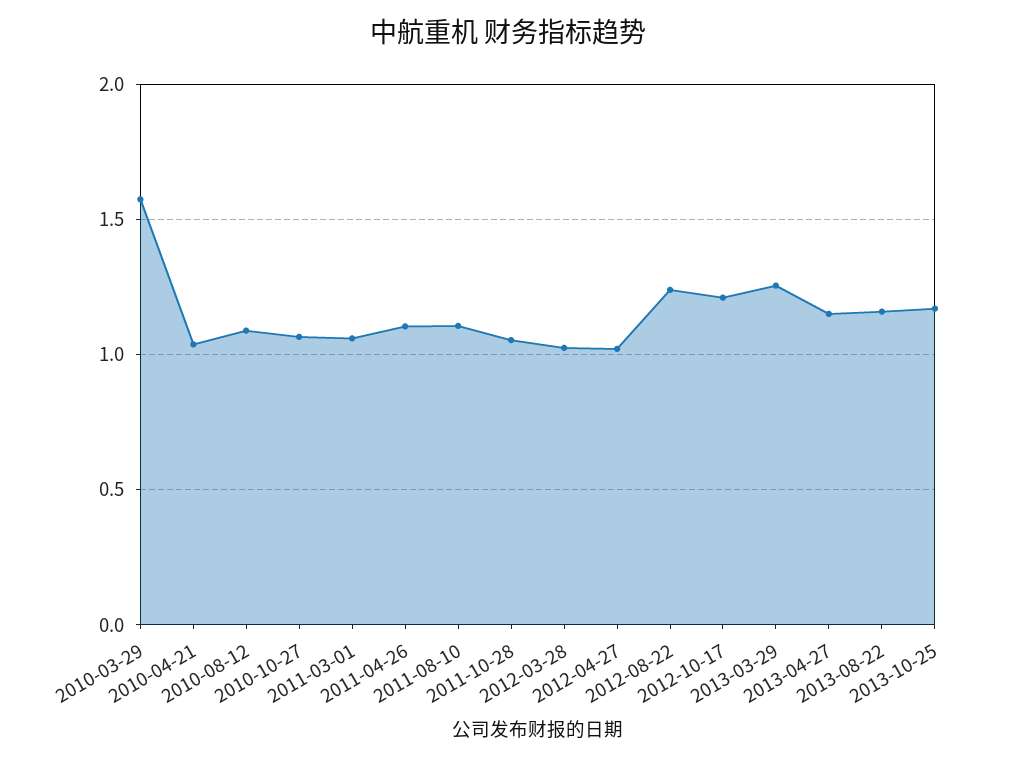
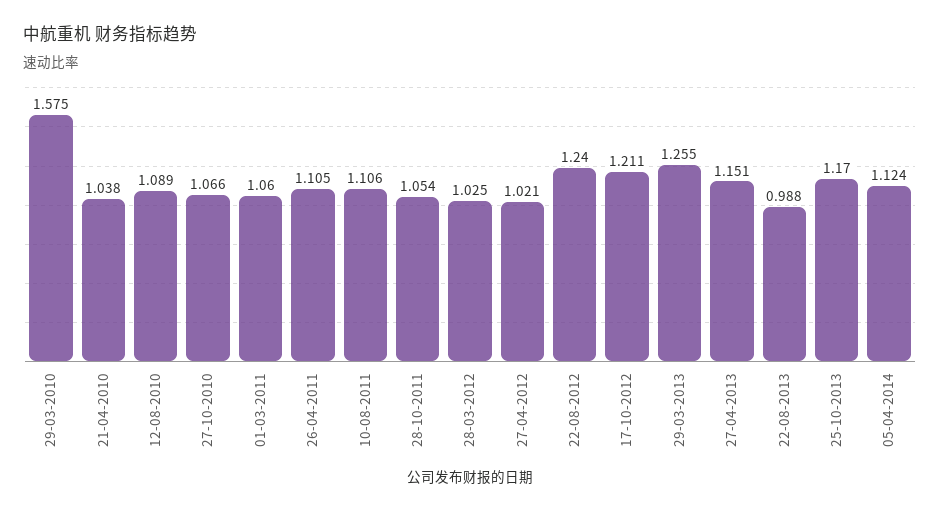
2013-08-22: 1.15 -> 0.988
05-04-2014: none -> 1.124

